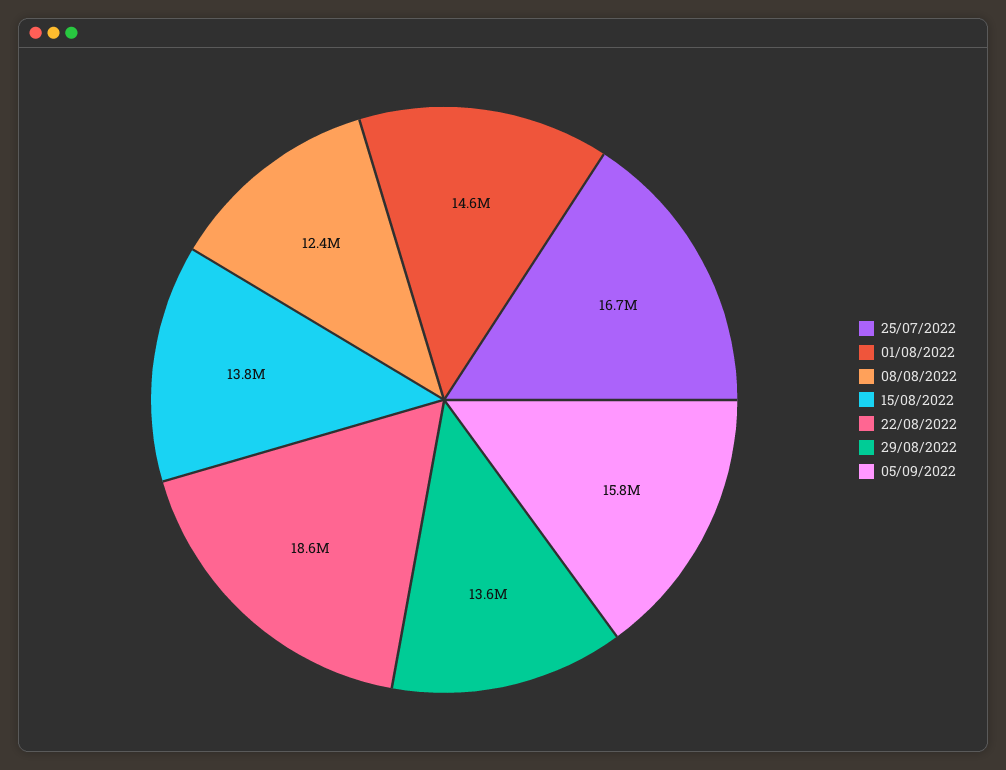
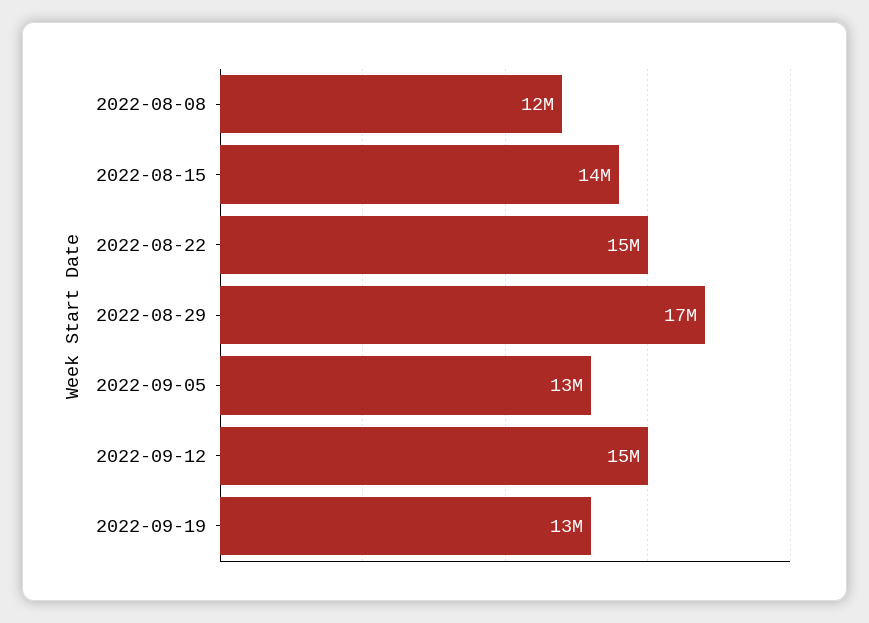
25/07/2022: 16700000 -> none
01/08/2022: 14600000 -> none
22/08/2022: 18600000 -> 15000000
29/08/2022: 13600000 -> 17000000
05/09/2022: 15800000 -> 13000000
2022-09-12: none -> 15000000
2022-09-19: none -> 13000000

